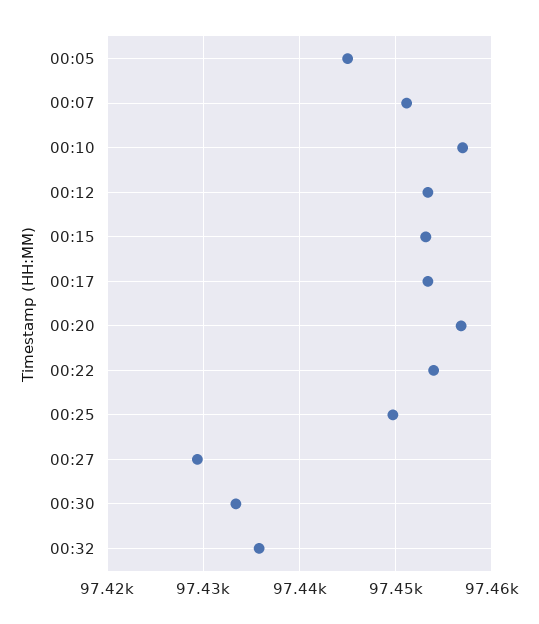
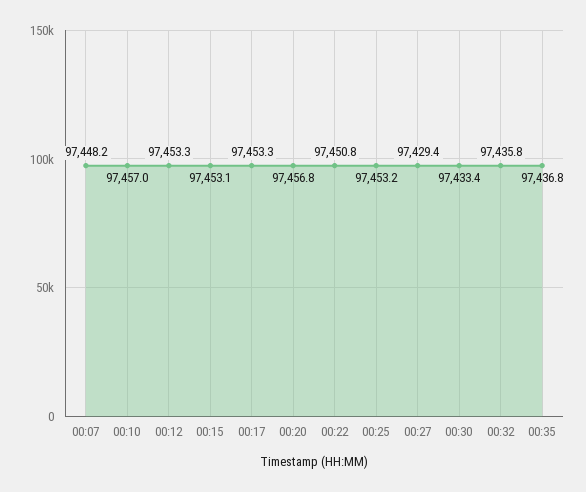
00:05: 97445 -> none
00:07: 97451 -> 97448.2
00:22: 97454 -> 97450.8
00:25: 97450 -> 97453.2
00:35: none -> 97436.8

